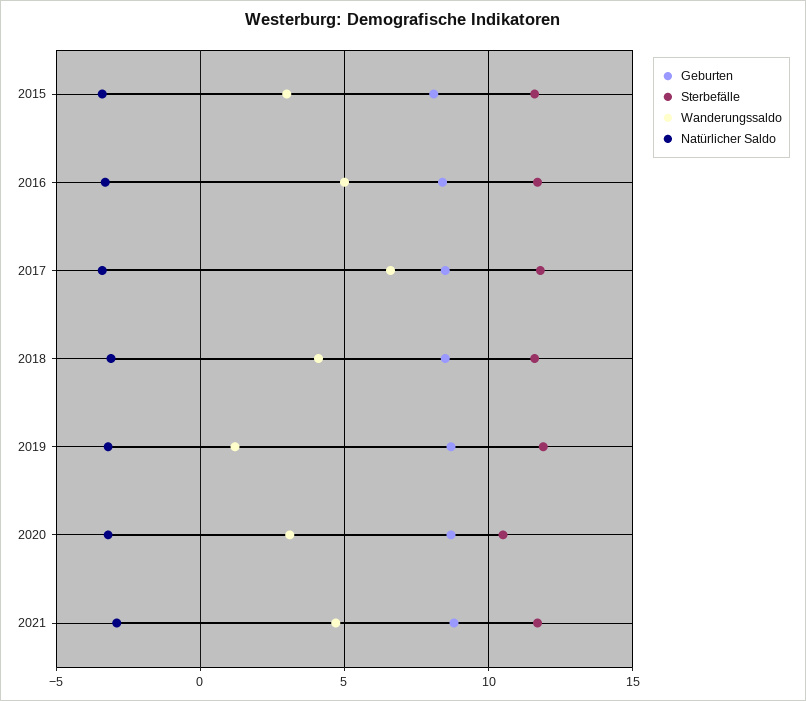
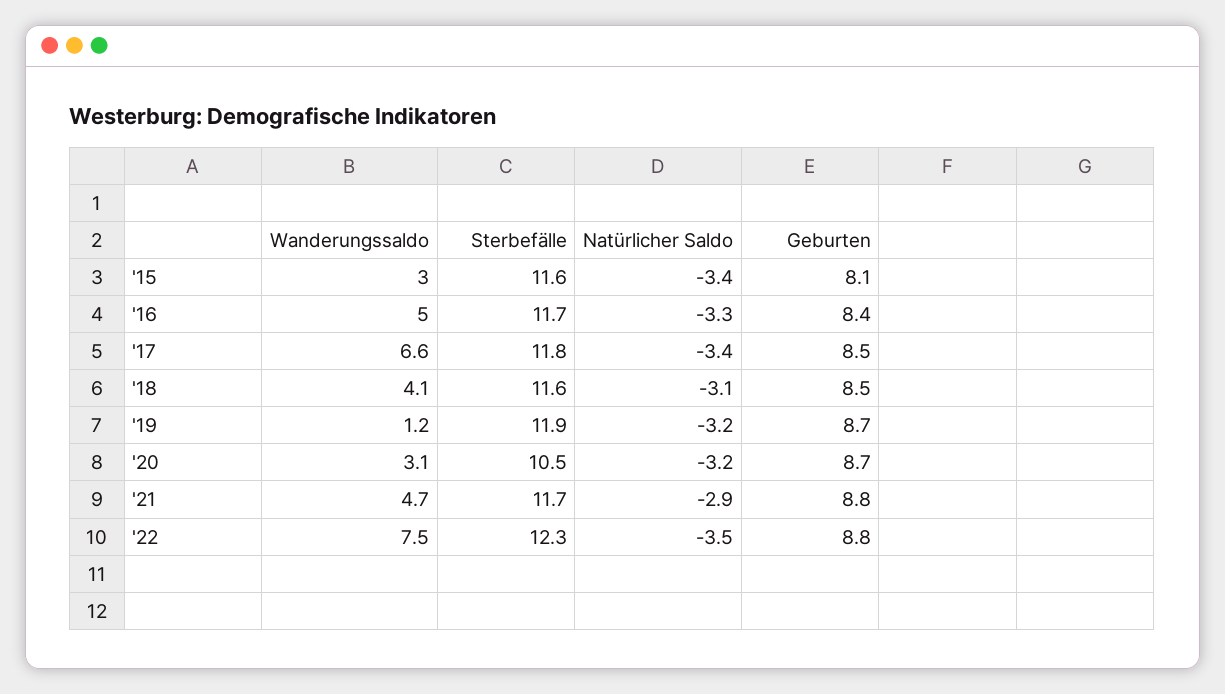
Wanderungssaldo, '22: none -> 7.5
Sterbefälle, '22: none -> 12.3
Natürlicher Saldo, '22: none -> -3.5
Geburten, '22: none -> 8.8

